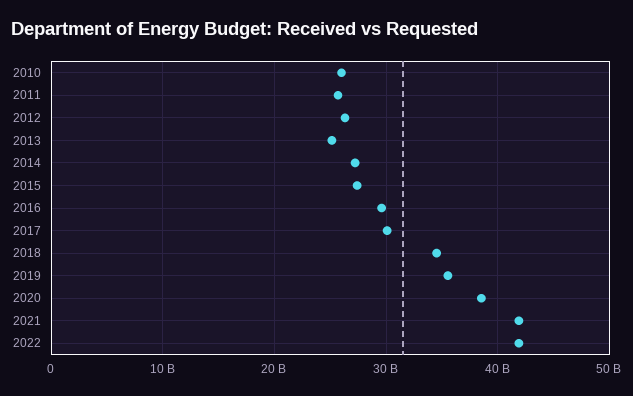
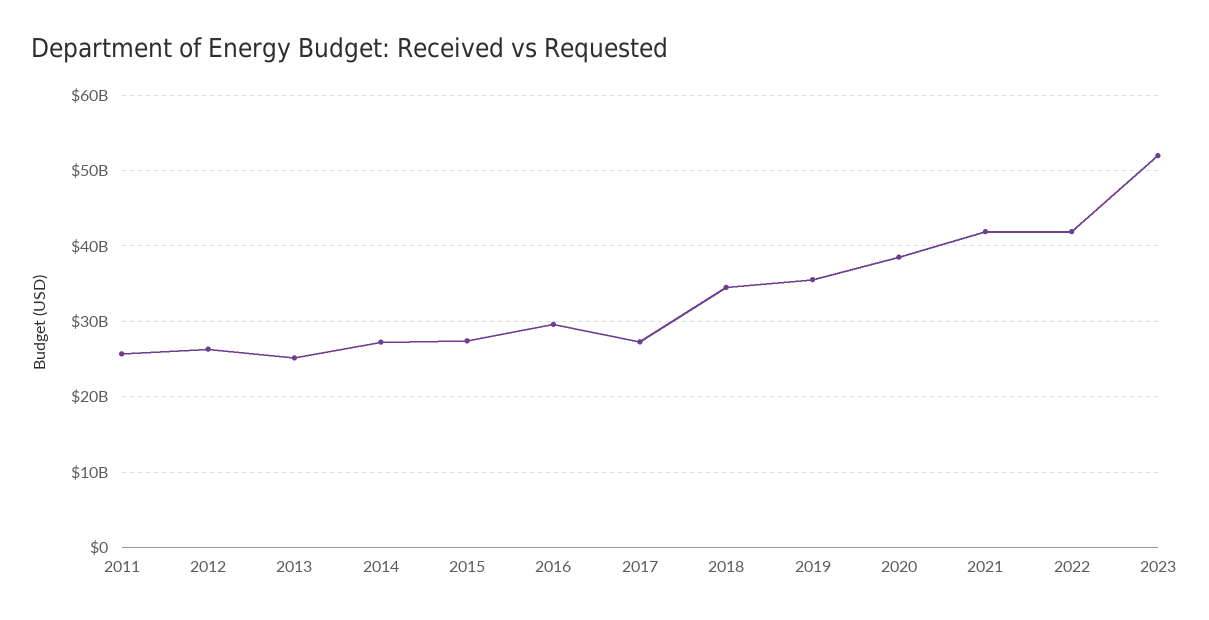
2010: 26000000000 -> none
2017: 30000000000 -> 27000000000
2023: none -> 52000000000

